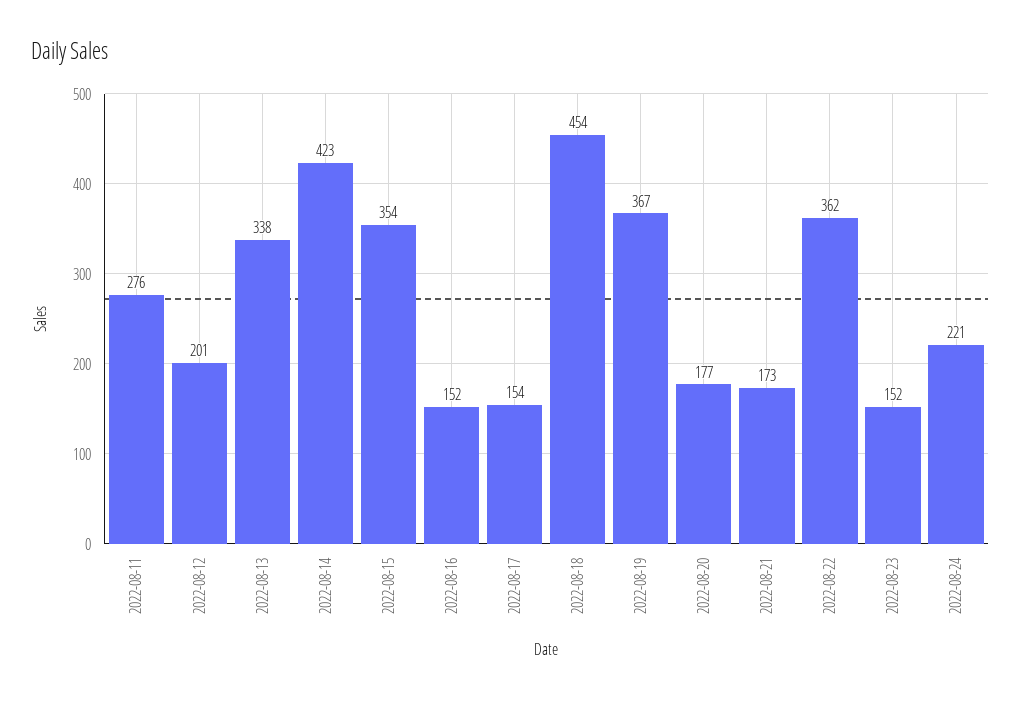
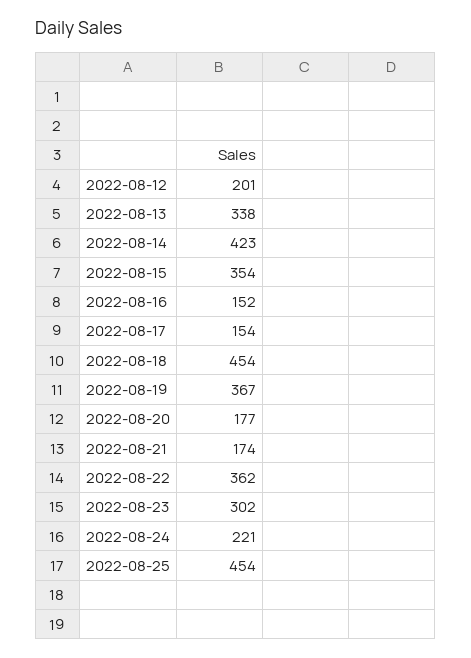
2022-08-11: 276 -> none
2022-08-21: 173 -> 174
2022-08-23: 152 -> 302
2022-08-25: none -> 454

